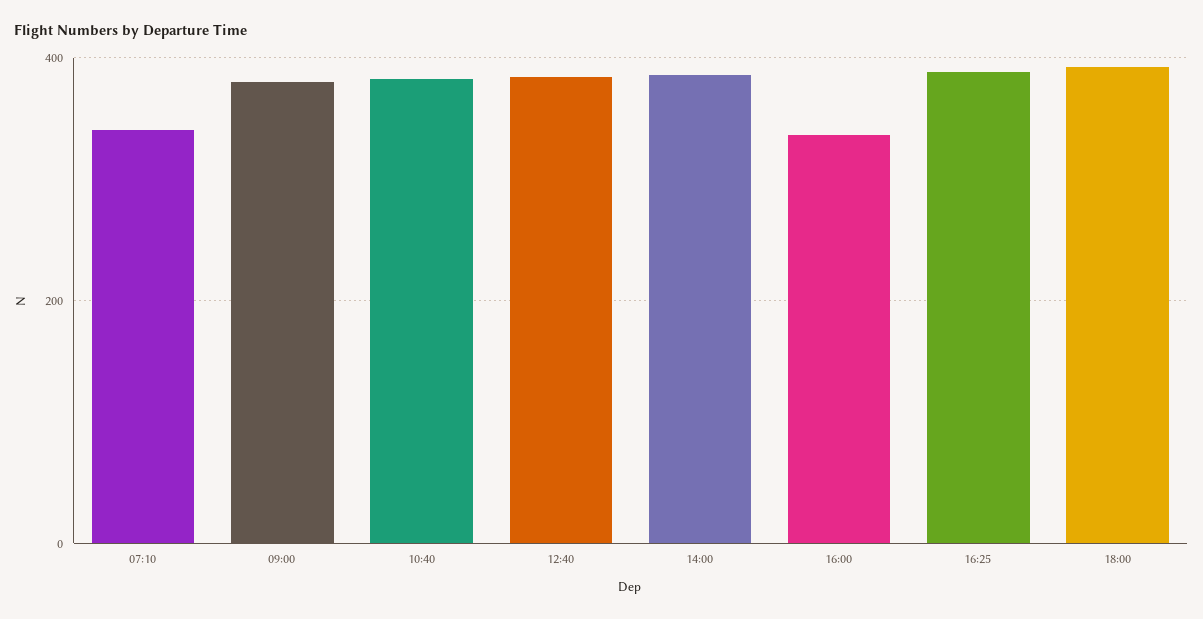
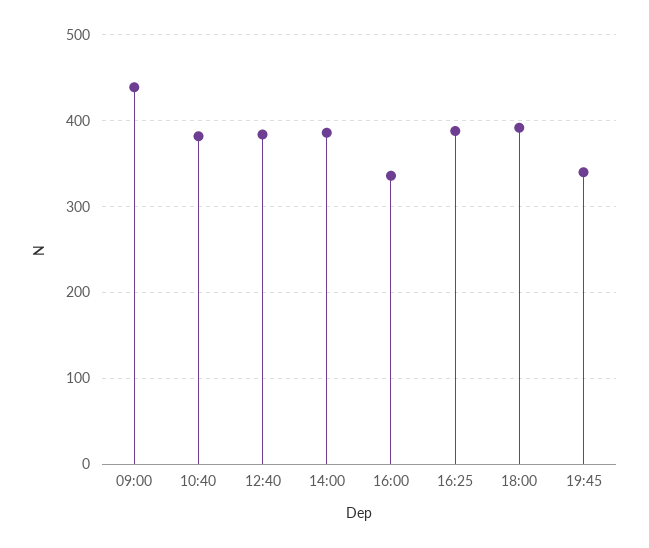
07:10: 340 -> none
09:00: 380 -> 440
19:45: none -> 340

